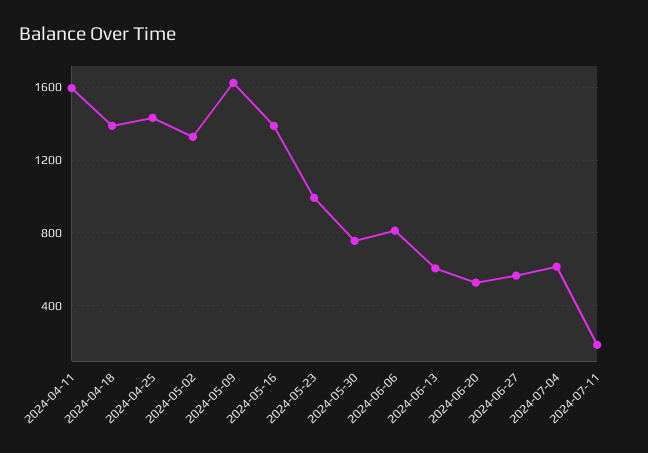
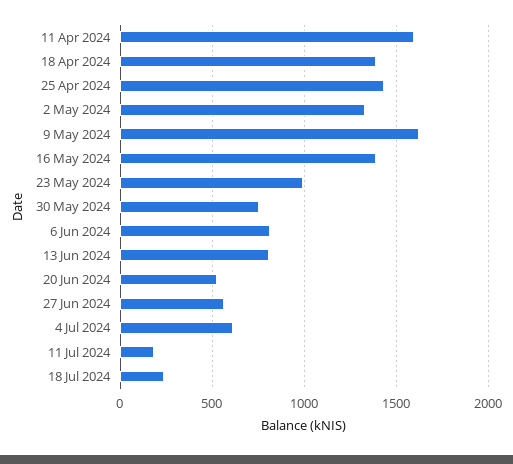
2024-06-13: 600 -> 800
18 Jul 2024: none -> 250

